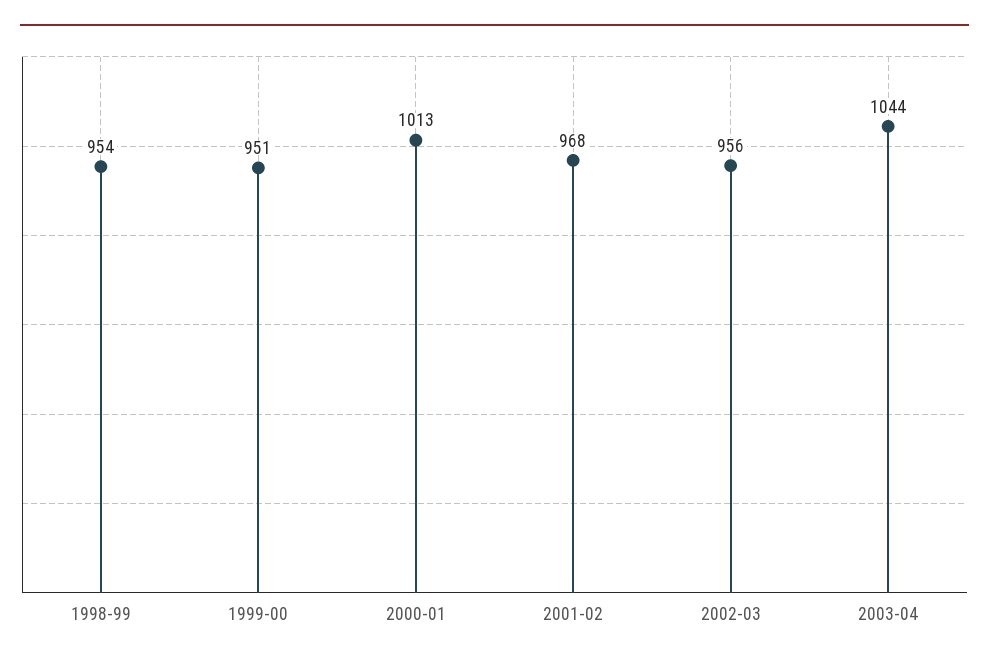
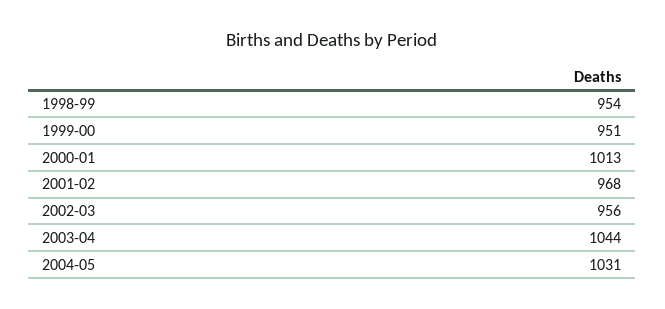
2004-05: none -> 1031

